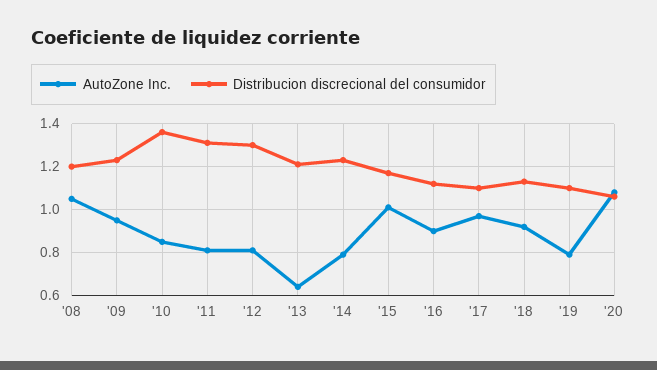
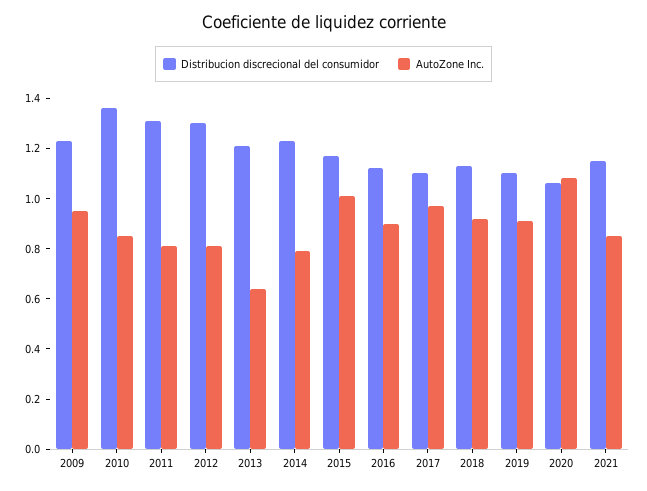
AutoZone Inc., '08: 1.05 -> none
Distribucion discrecional del consumidor, '08: 1.2 -> none
AutoZone Inc., '19: 0.8 -> 0.9
Distribucion discrecional del consumidor, 2021: none -> 1.15
AutoZone Inc., 2021: none -> 0.85

